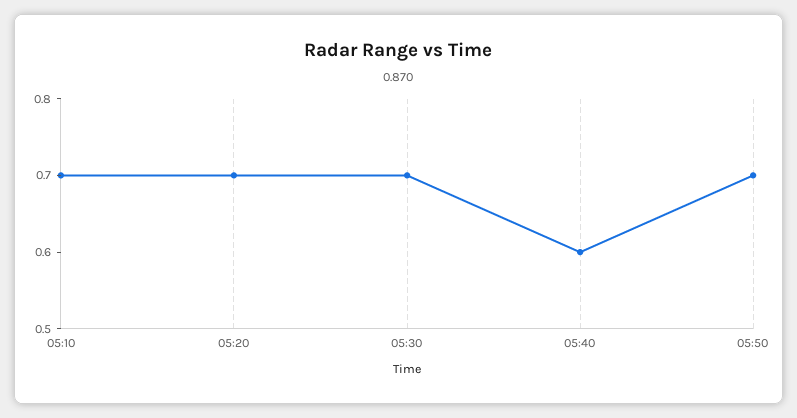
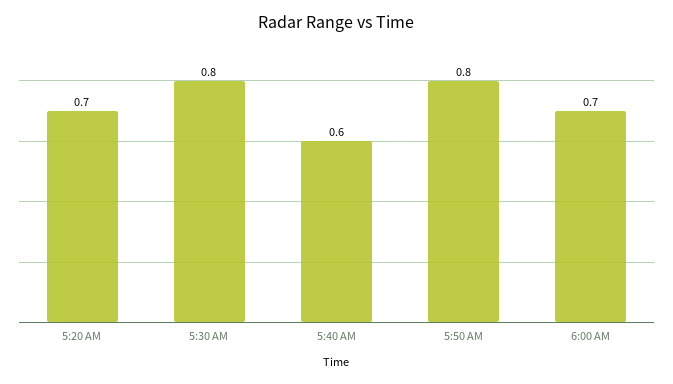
05:10: 0.7 -> none
05:30: 0.7 -> 0.8
05:50: 0.7 -> 0.8
6:00 AM: none -> 0.7

